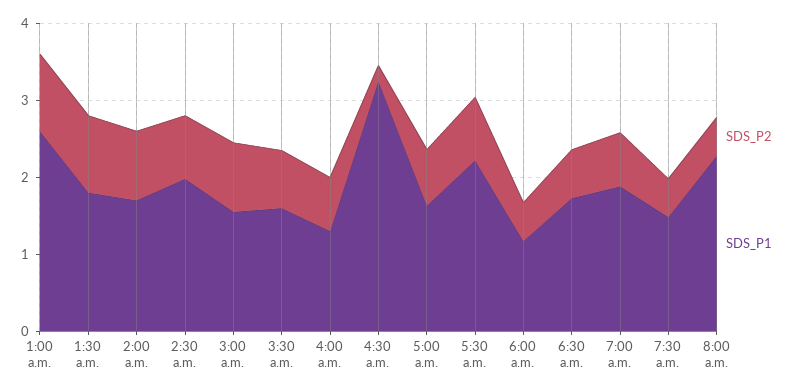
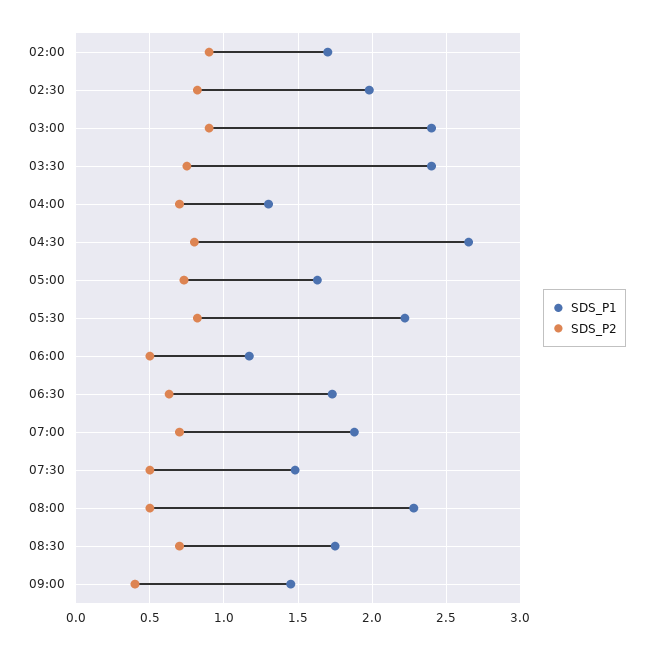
SDS_P2, 1:00 a.m.: 1 -> none
SDS_P1, 1:00 a.m.: 2.6 -> none
SDS_P2, 1:30 a.m.: 1 -> none
SDS_P1, 1:30 a.m.: 1.8 -> none
SDS_P1, 3:00 a.m.: 1.6 -> 2.4
SDS_P1, 3:30 a.m.: 1.6 -> 2.4
SDS_P2, 4:30 a.m.: 0.2 -> 0.8
SDS_P1, 4:30 a.m.: 3.2 -> 2.65
SDS_P1, 08:30: none -> 1.75
SDS_P2, 08:30: none -> 0.7
SDS_P1, 09:00: none -> 1.45
SDS_P2, 09:00: none -> 0.4

